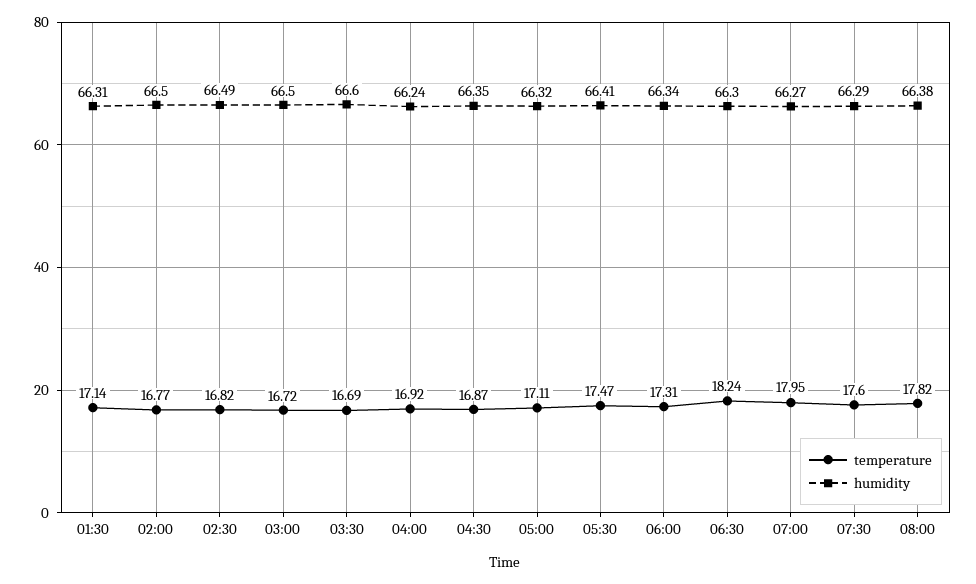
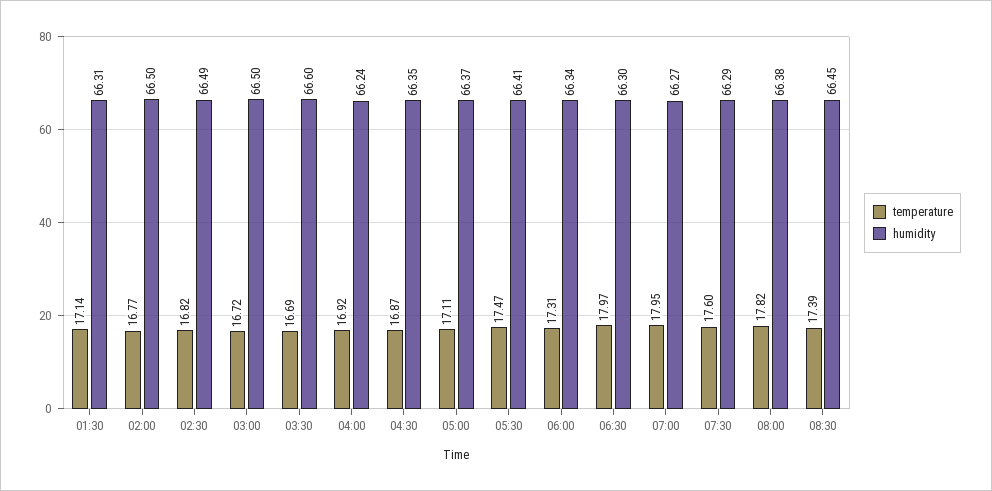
humidity, 05:00: 66.32 -> 66.37
temperature, 06:30: 18.24 -> 17.97
temperature, 08:30: none -> 17.39
humidity, 08:30: none -> 66.45

